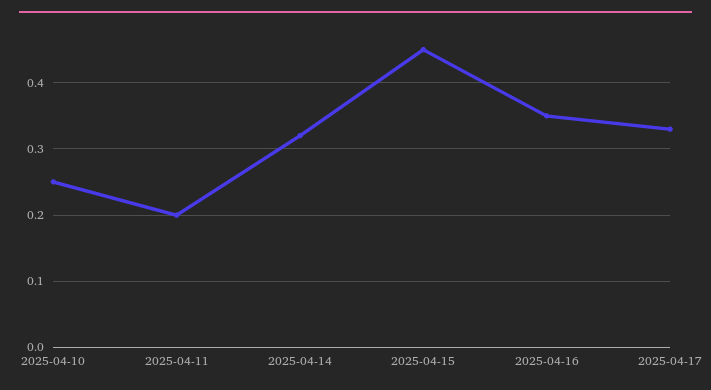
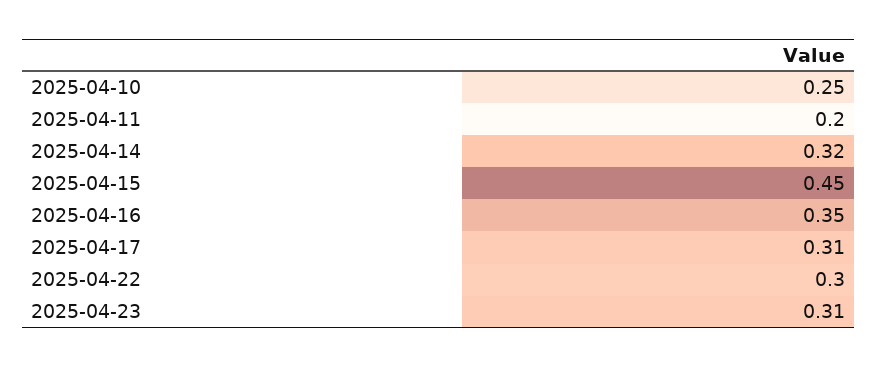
2025-04-17: 0.33 -> 0.31
2025-04-22: none -> 0.3
2025-04-23: none -> 0.31

